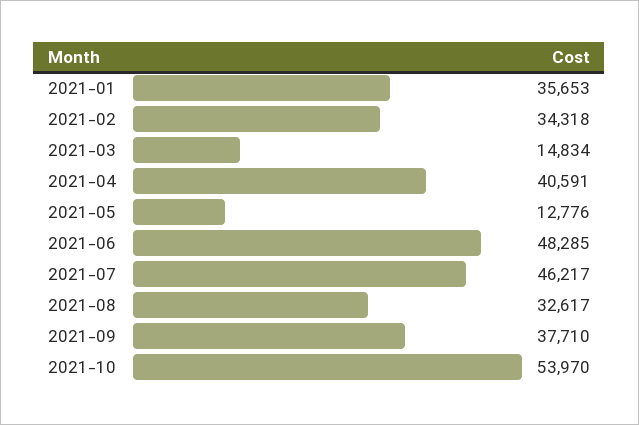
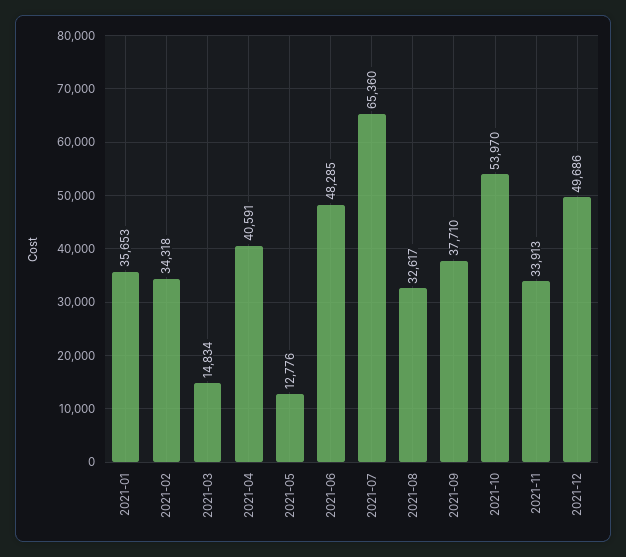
2021-07: 46217 -> 65360
2021-11: none -> 33913
2021-12: none -> 49686

